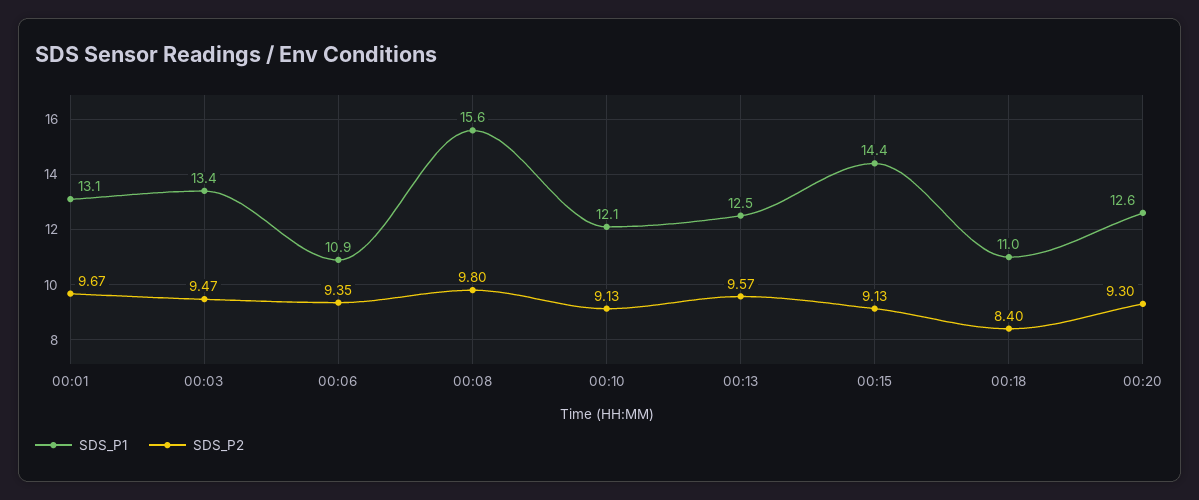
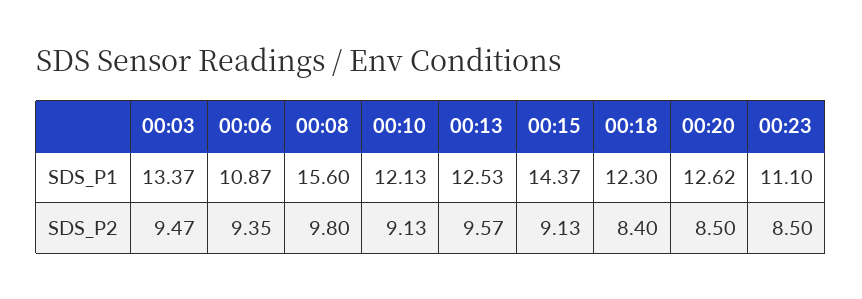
SDS_P1, 00:01: 13.1 -> none
SDS_P2, 00:01: 9.67 -> none
SDS_P1, 00:18: 11 -> 12.3
SDS_P2, 00:20: 9.3 -> 8.5
SDS_P1, 00:23: none -> 11.1
SDS_P2, 00:23: none -> 8.5

